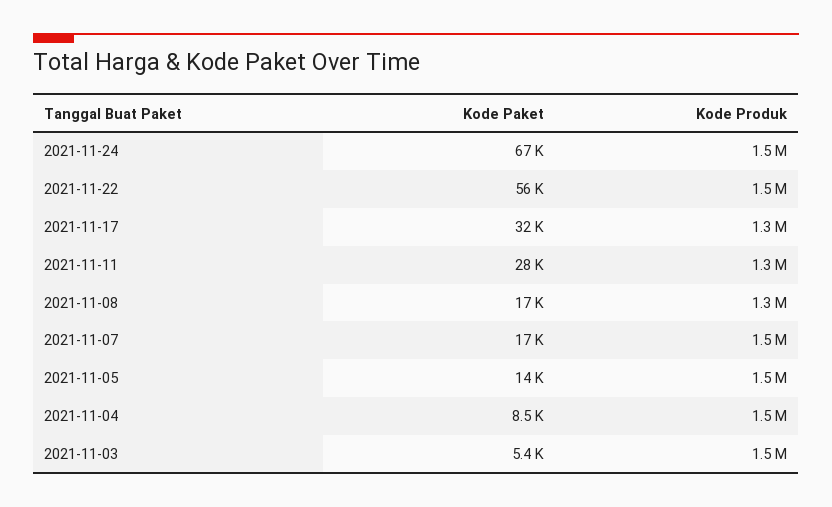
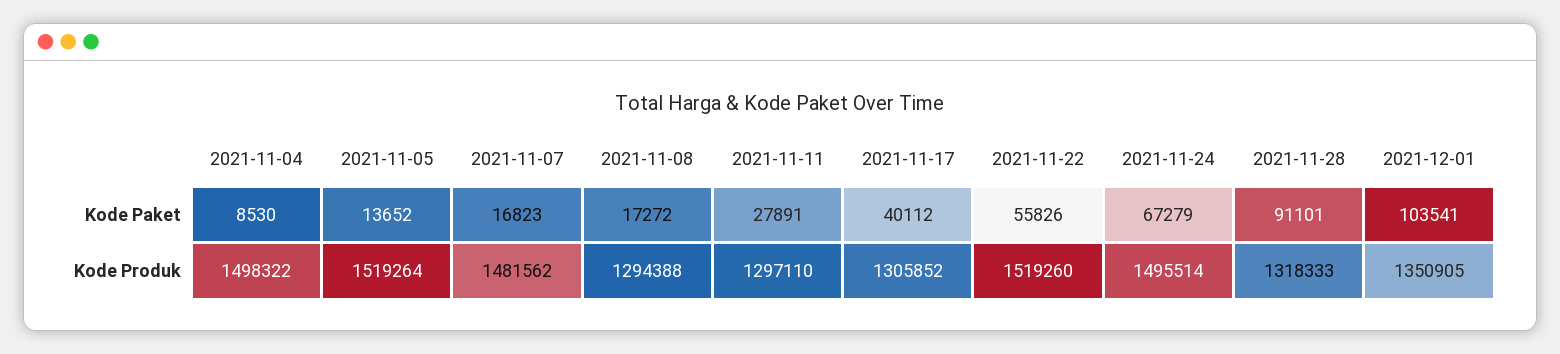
Kode Paket, 2021-11-17: 32000 -> 40112
Kode Paket, 2021-11-03: 5400 -> none
Kode Produk, 2021-11-03: 1500000 -> none
Kode Paket, 2021-11-28: none -> 91101
Kode Paket, 2021-12-01: none -> 103541
Kode Produk, 2021-11-28: none -> 1318333
Kode Produk, 2021-12-01: none -> 1350905

